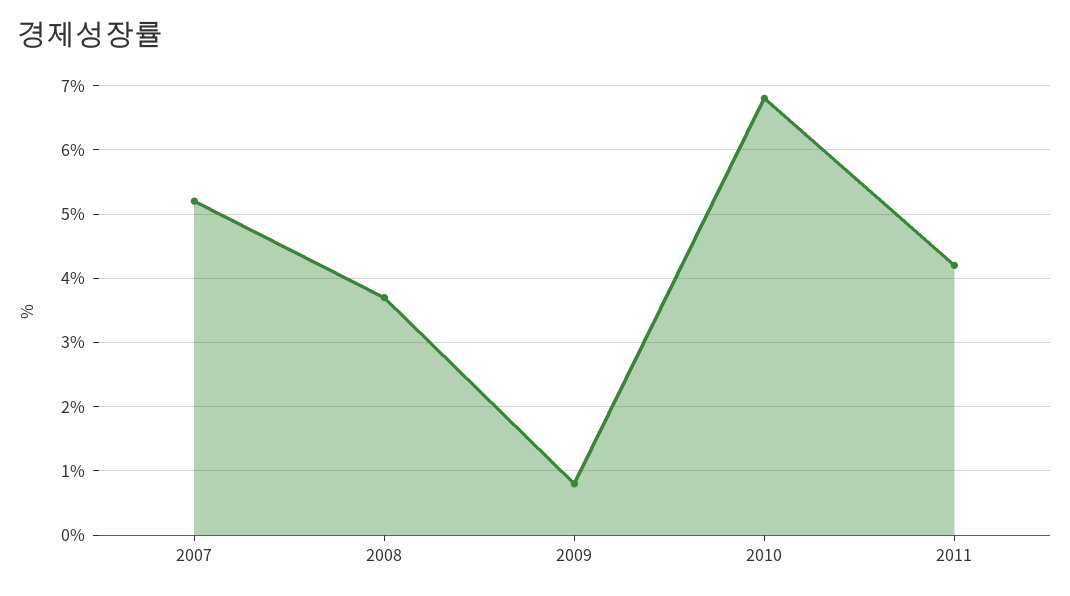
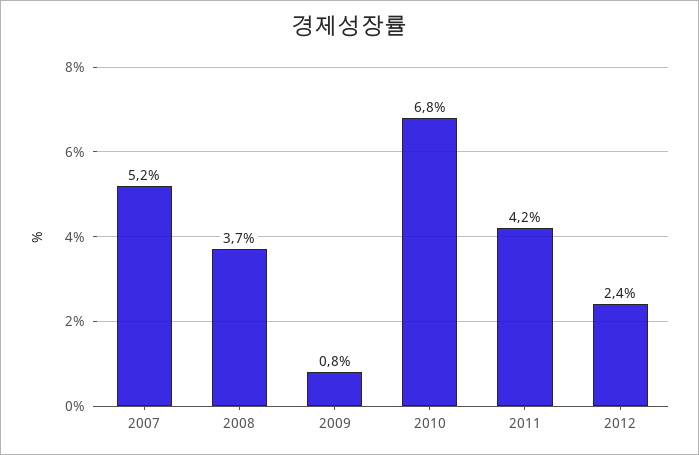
2012: none -> 2.4

